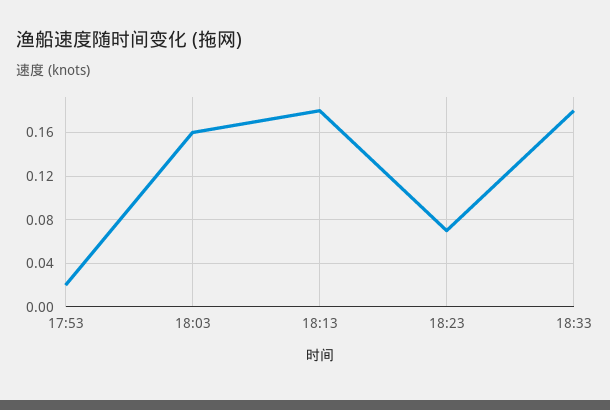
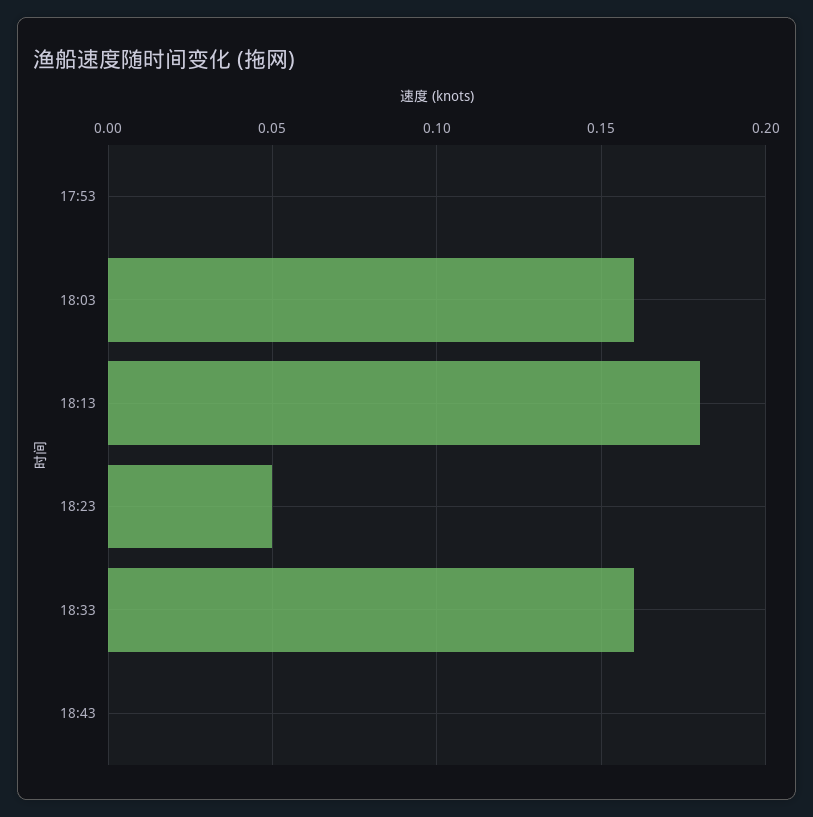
17:53: 0.02 -> 0
18:23: 0.07 -> 0.05
18:33: 0.18 -> 0.16
18:43: none -> 0

